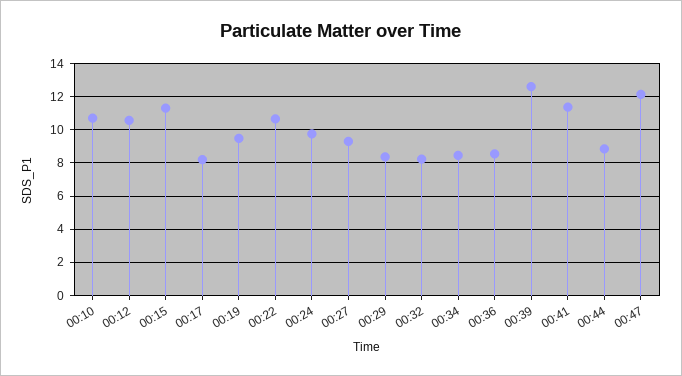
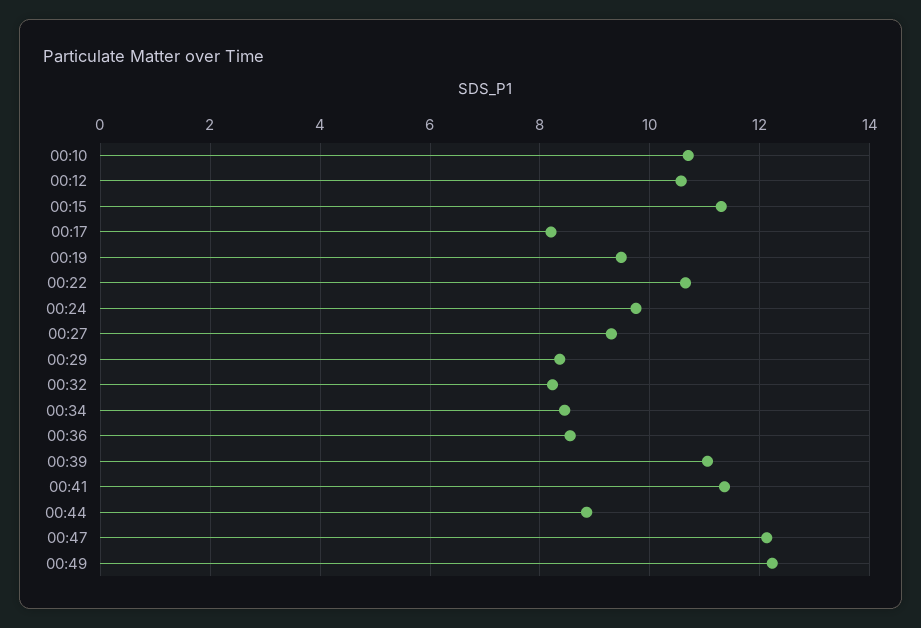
00:39: 12.5 -> 11
00:49: none -> 12.2

